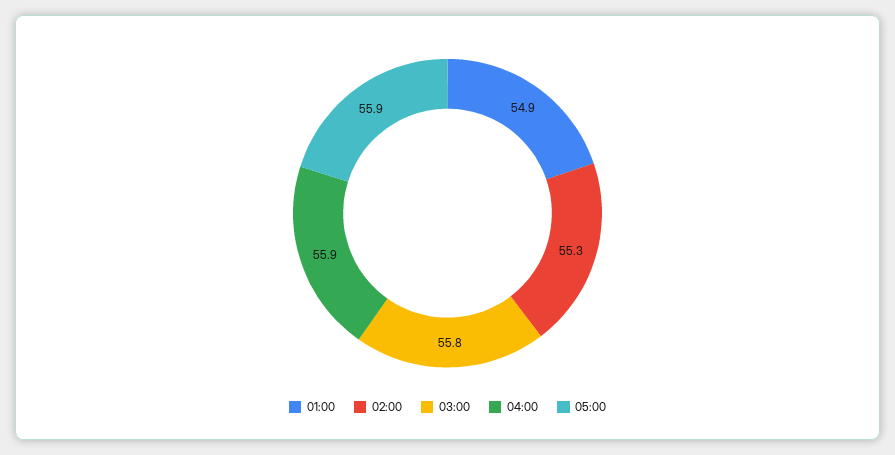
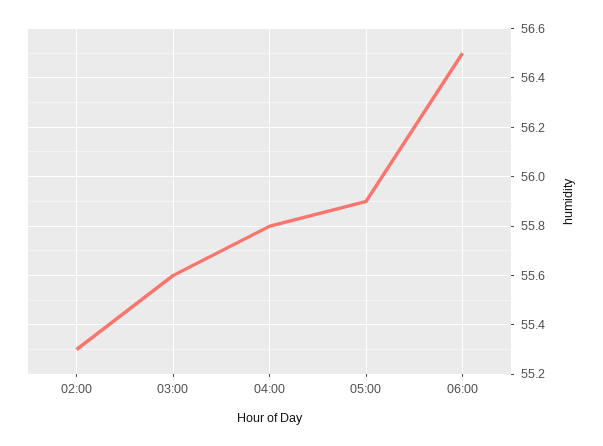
01:00: 54.9 -> none
03:00: 55.8 -> 55.6
04:00: 55.9 -> 55.8
06:00: none -> 56.5

